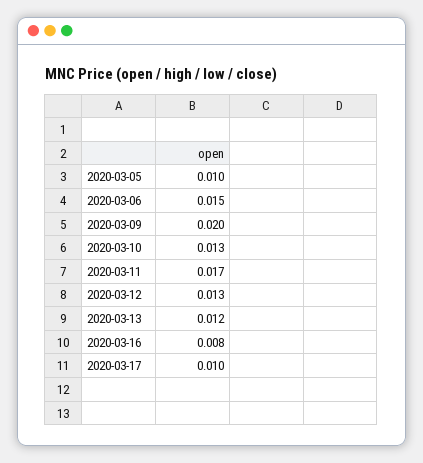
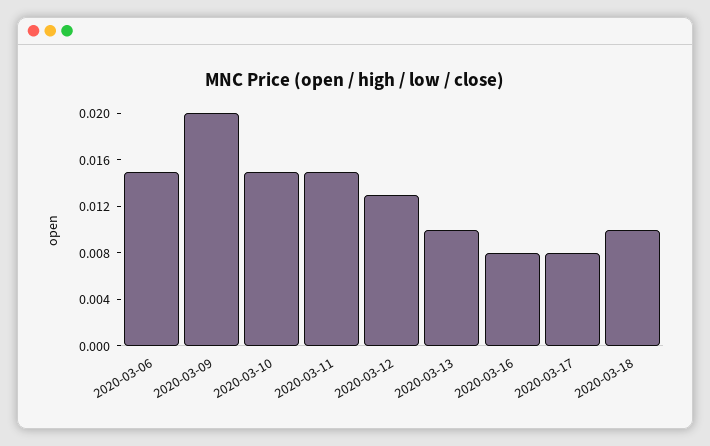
2020-03-05: 0.01 -> none
2020-03-10: 0.013 -> 0.015
2020-03-11: 0.017 -> 0.015
2020-03-13: 0.012 -> 0.01
2020-03-17: 0.01 -> 0.008
2020-03-18: none -> 0.01

